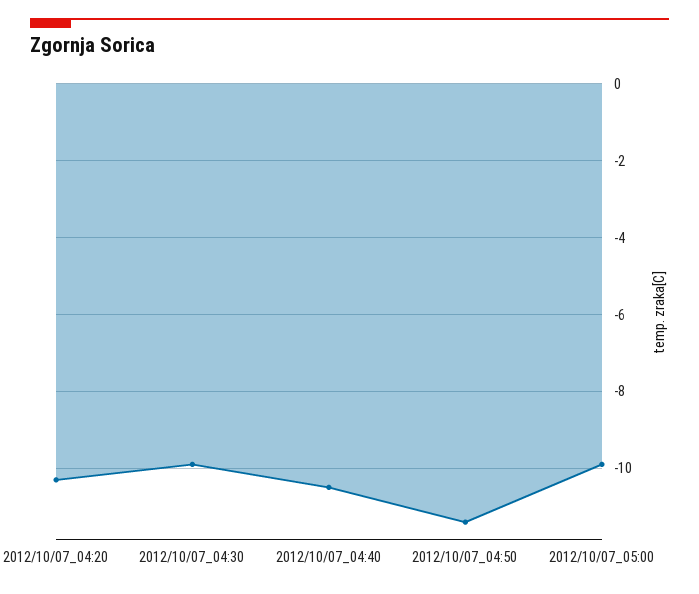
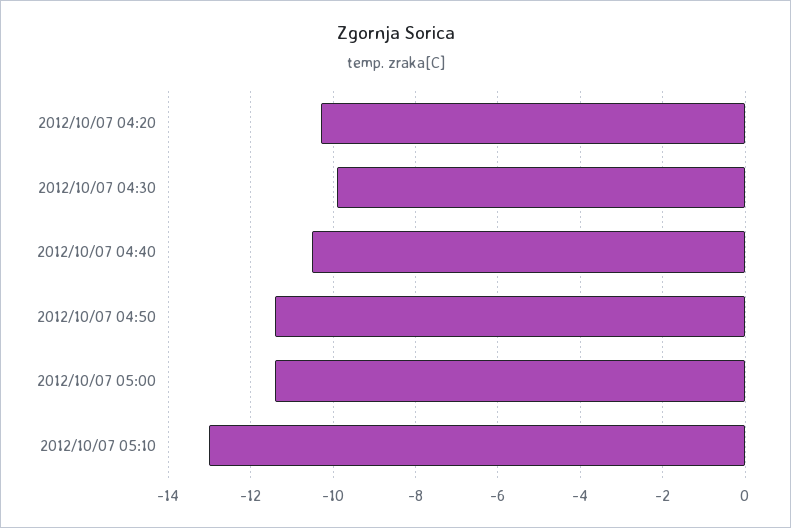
2012/10/07_05:00: -10 -> -11.5
2012/10/07 05:10: none -> -13

